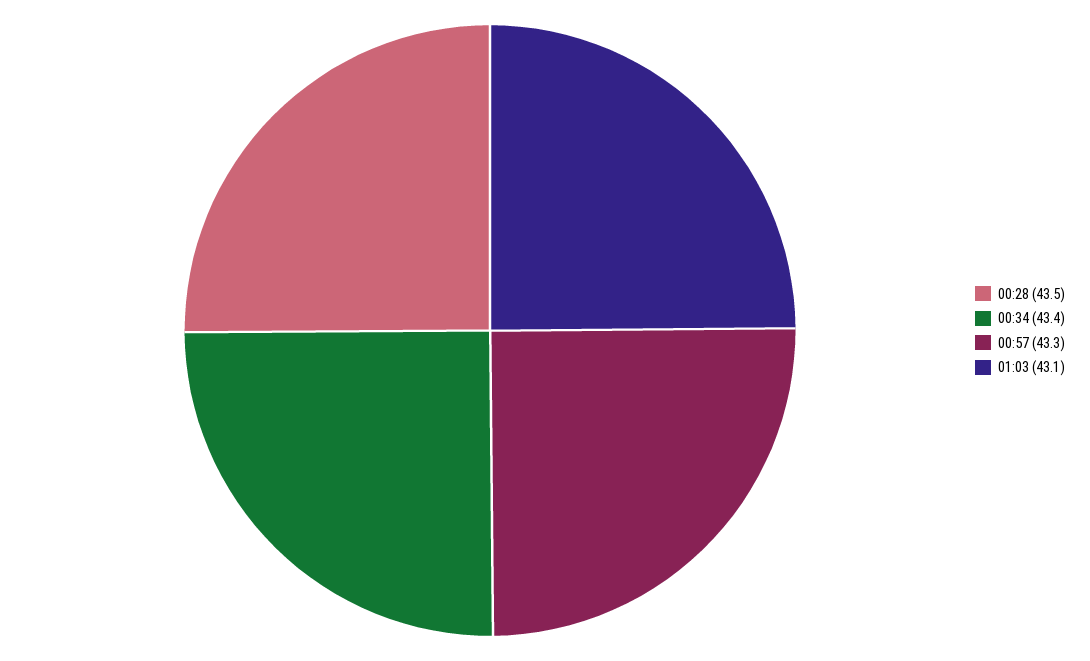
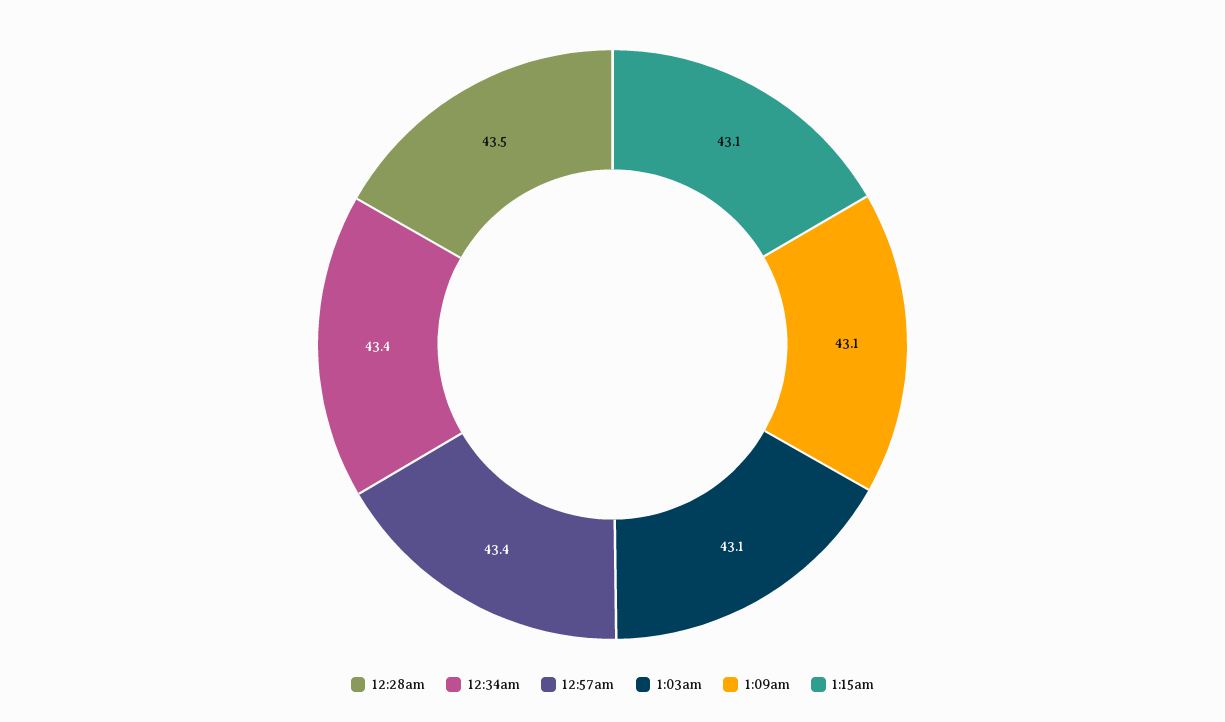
00:57: 43.3 -> 43.4
1:09am: none -> 43.1
1:15am: none -> 43.1

